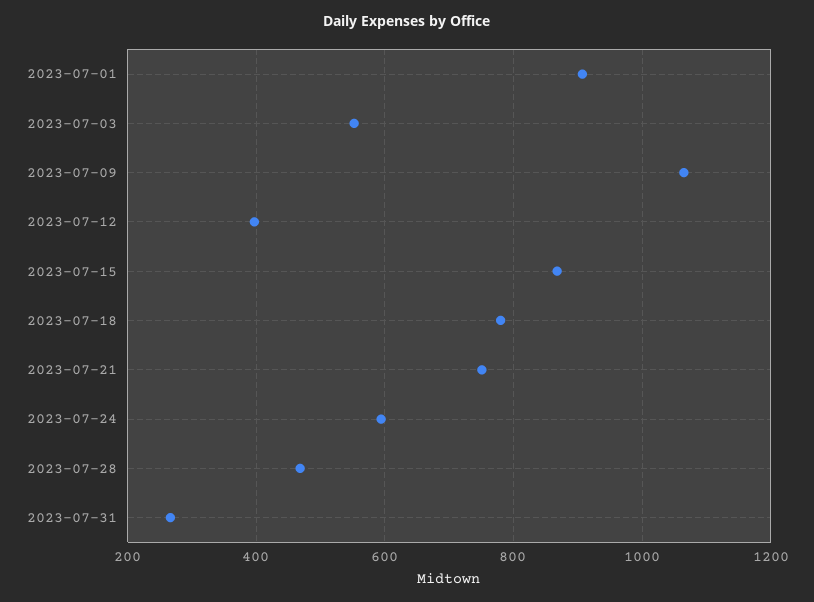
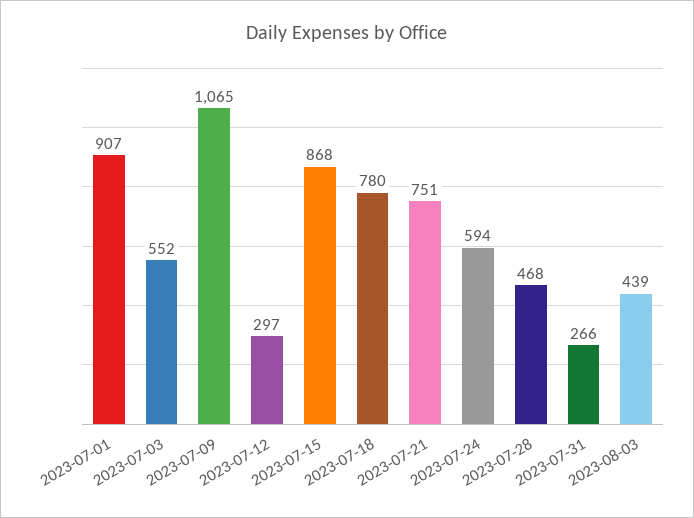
2023-07-12: 400 -> 297
2023-08-03: none -> 439

